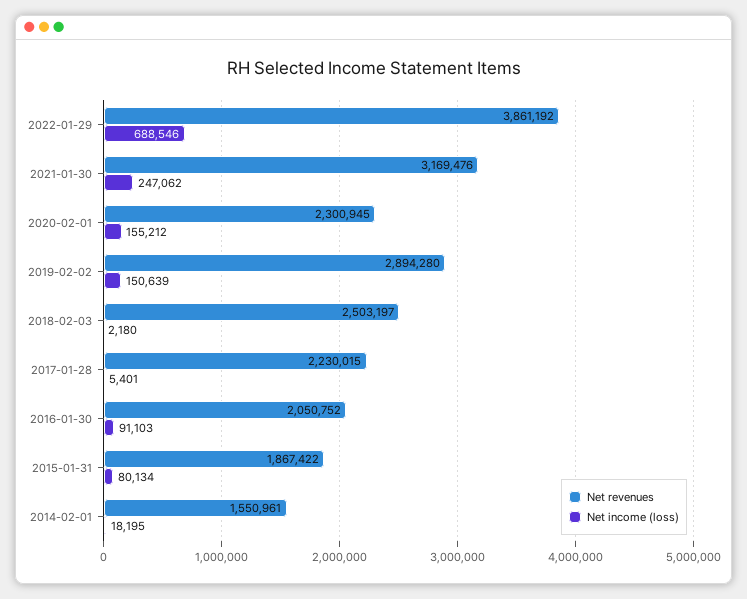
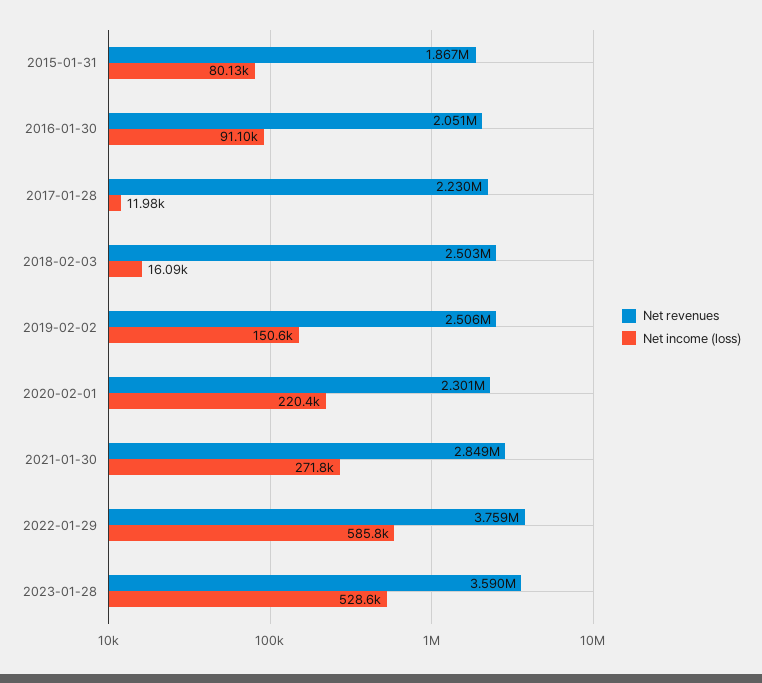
Net revenues, 2022-01-29: 3861192 -> 3759000
Net income (loss), 2022-01-29: 688546 -> 585800
Net revenues, 2021-01-30: 3169476 -> 2849000
Net income (loss), 2021-01-30: 247062 -> 271800
Net income (loss), 2020-02-01: 155212 -> 220400
Net revenues, 2019-02-02: 2894280 -> 2506000
Net income (loss), 2018-02-03: 2180 -> 16090
Net income (loss), 2017-01-28: 5401 -> 11980
Net revenues, 2014-02-01: 1550961 -> none
Net income (loss), 2014-02-01: 18195 -> none
Net revenues, 2023-01-28: none -> 3590000
Net income (loss), 2023-01-28: none -> 528600

